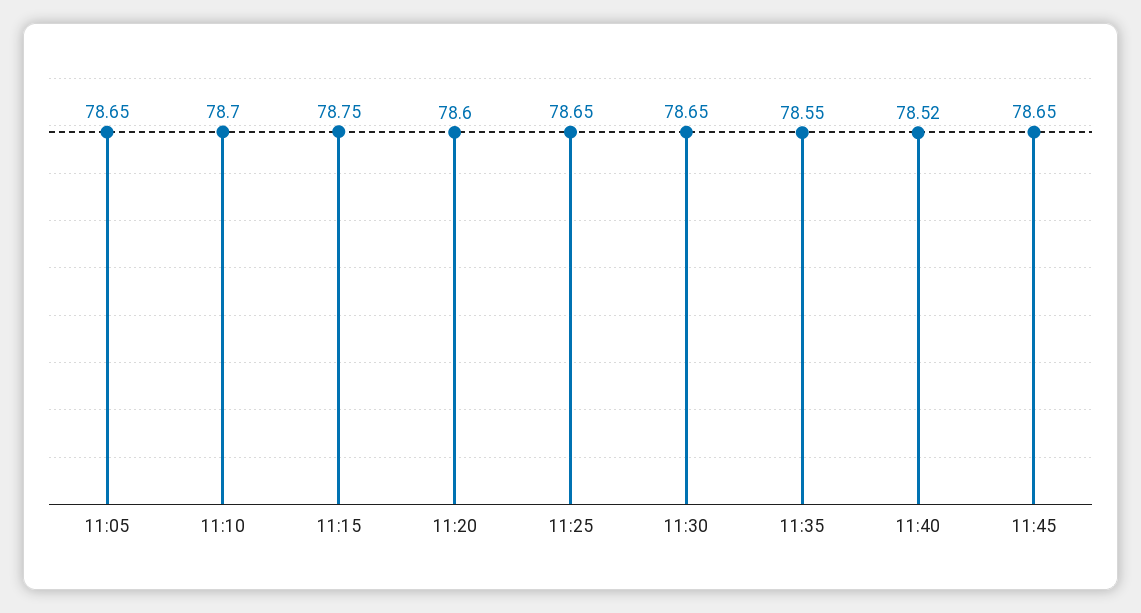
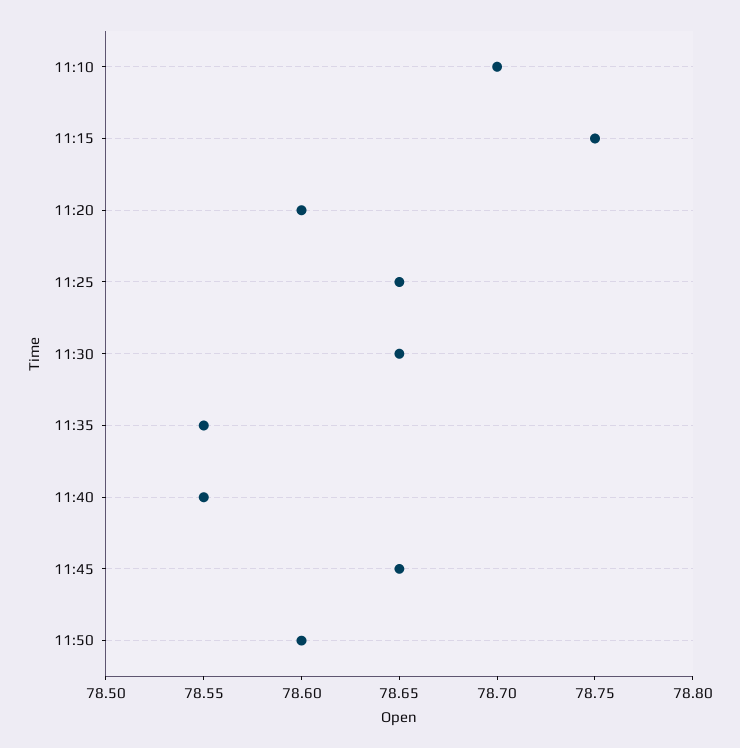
11:05: 78.65 -> none
11:40: 78.52 -> 78.55
11:50: none -> 78.6

